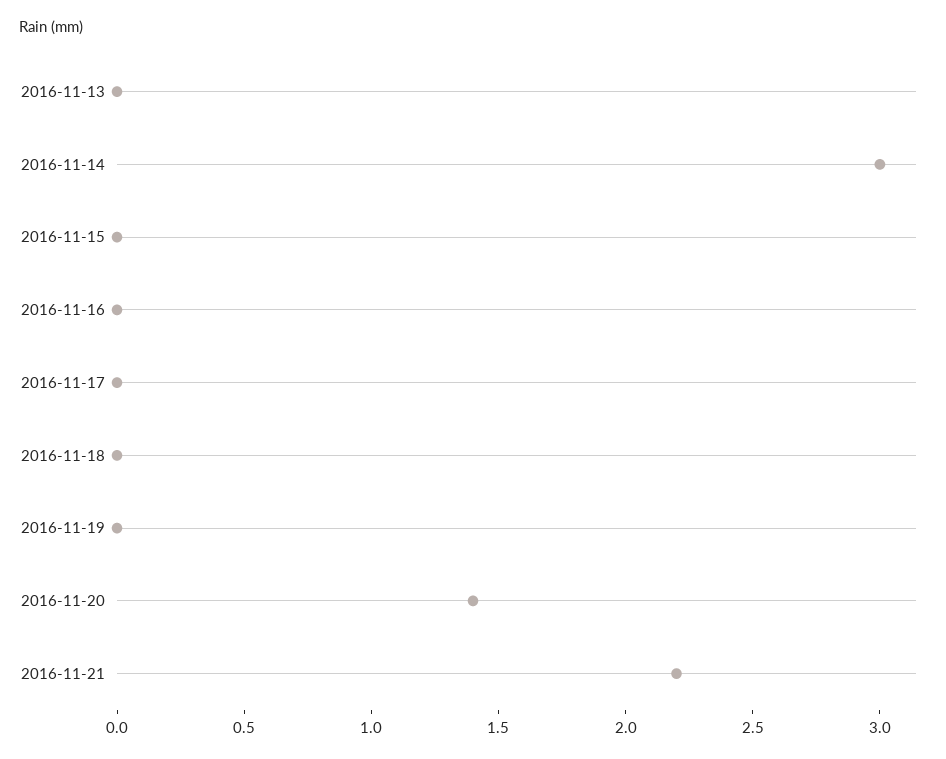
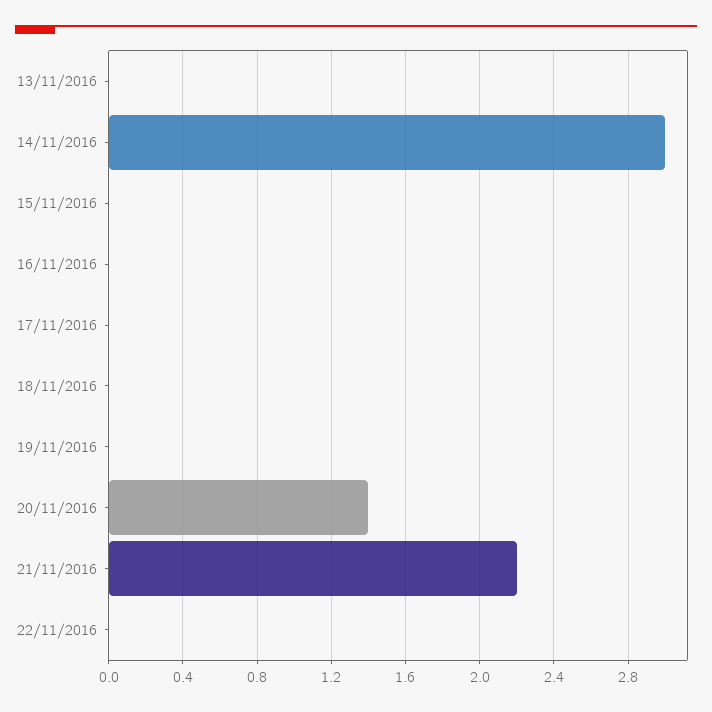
22/11/2016: none -> 0

